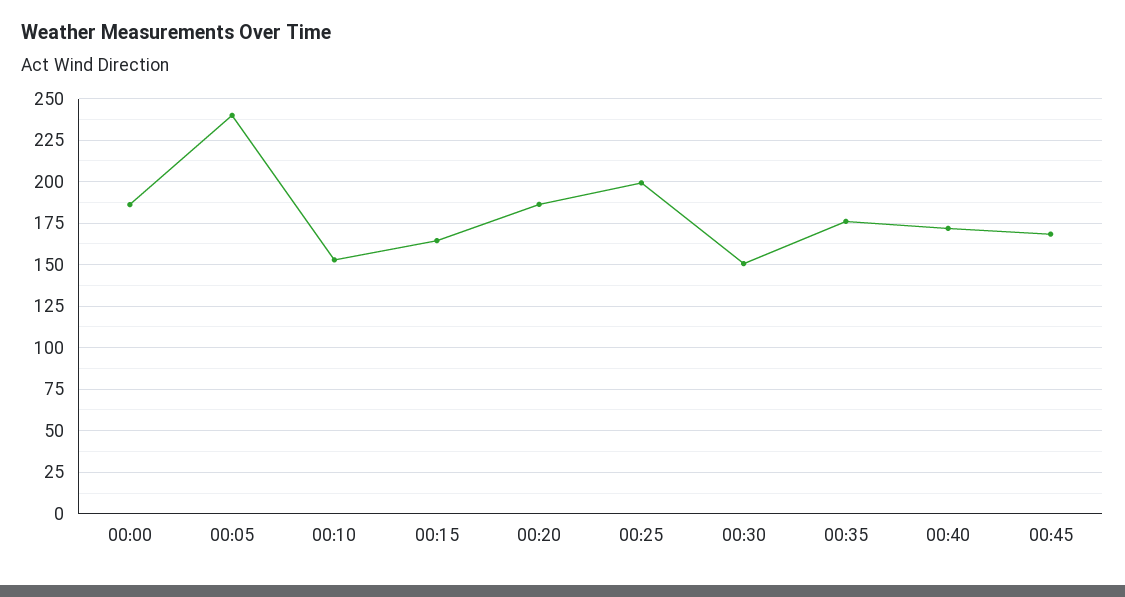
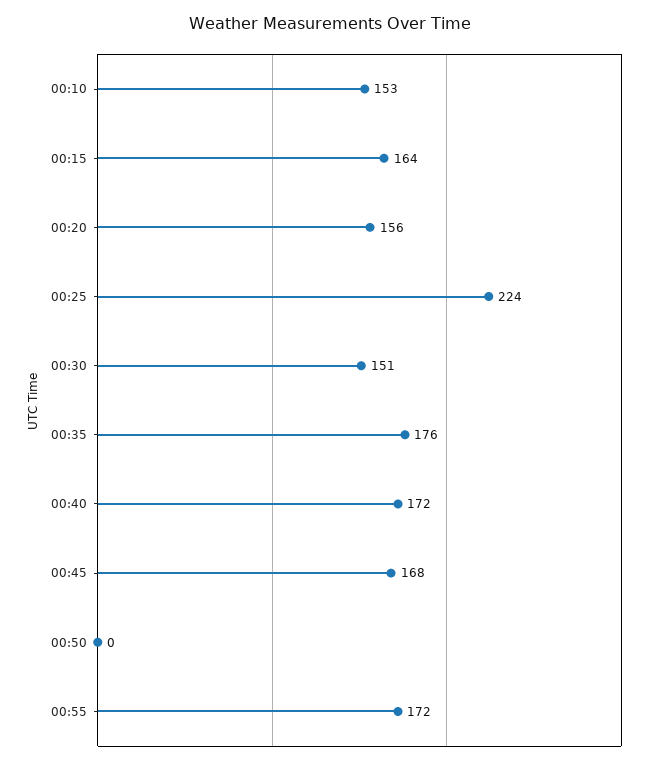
00:00: 185 -> none
00:05: 240 -> none
00:20: 185 -> 156
00:25: 200 -> 224
00:50: none -> 0
00:55: none -> 172

